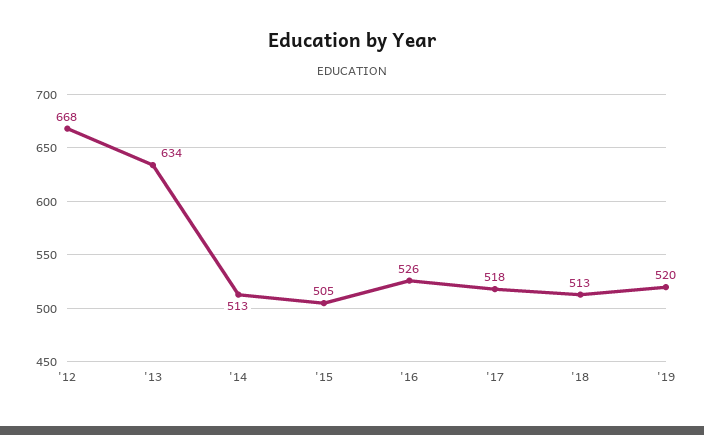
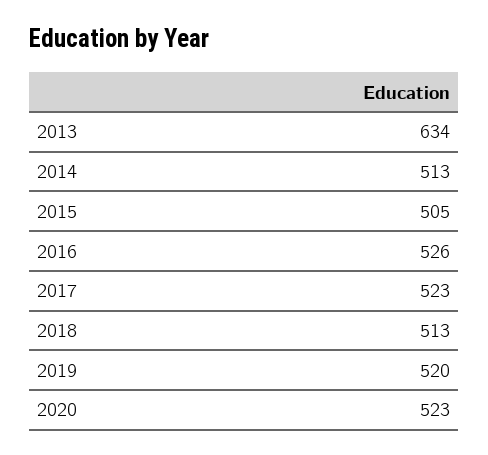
'12: 668 -> none
'17: 518 -> 523
2020: none -> 523

